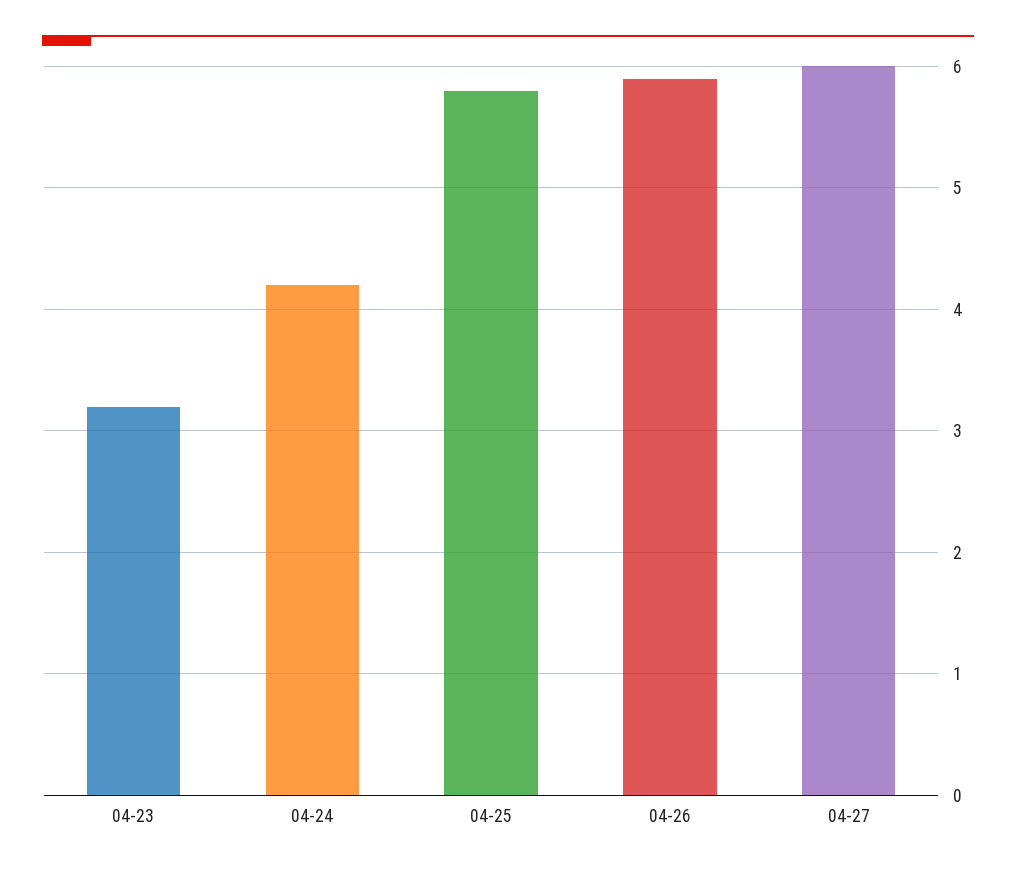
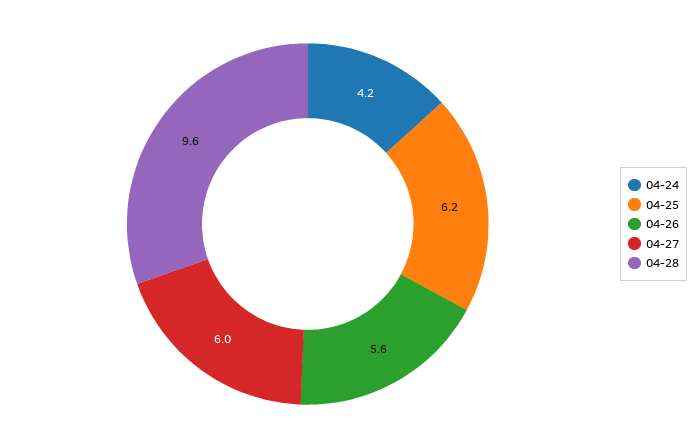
04-23: 3.2 -> none
04-25: 5.8 -> 6.2
04-26: 5.9 -> 5.6
04-28: none -> 9.6

